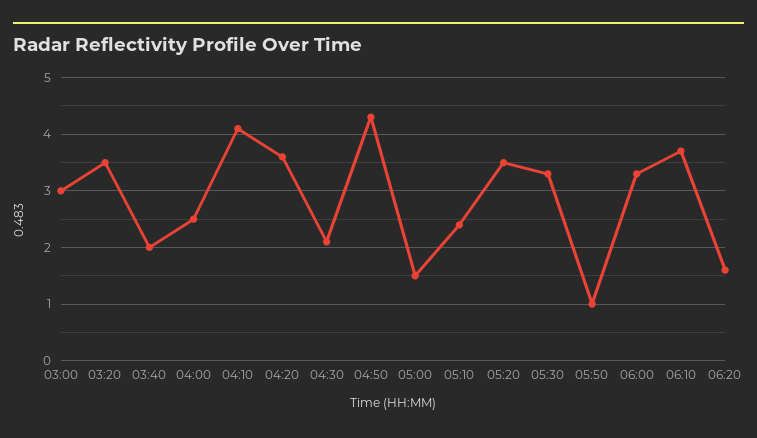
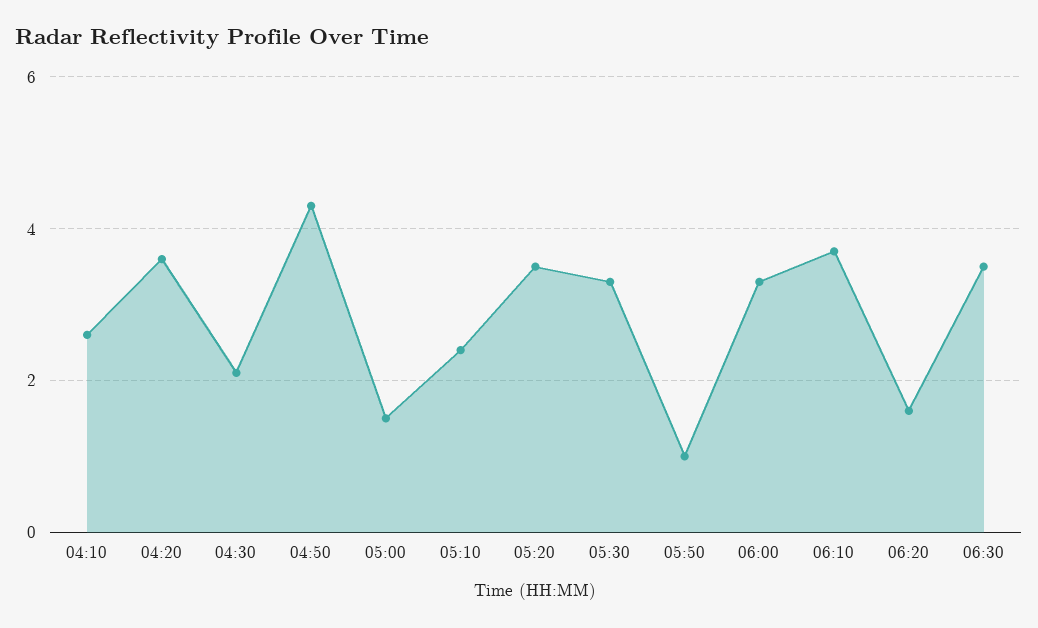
03:00: 3 -> none
03:20: 3.5 -> none
03:40: 2 -> none
04:00: 2.5 -> none
04:10: 4 -> 2.5
06:30: none -> 3.5

